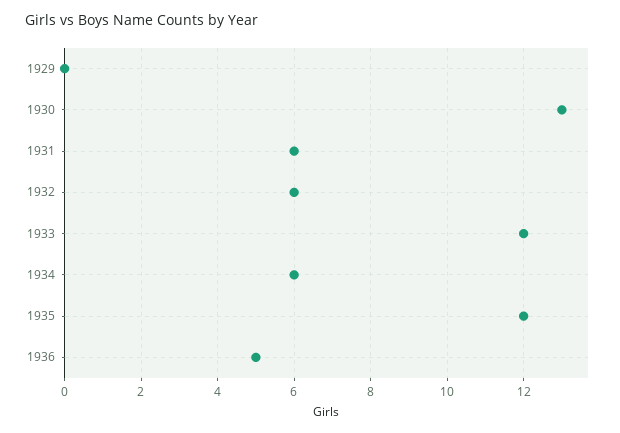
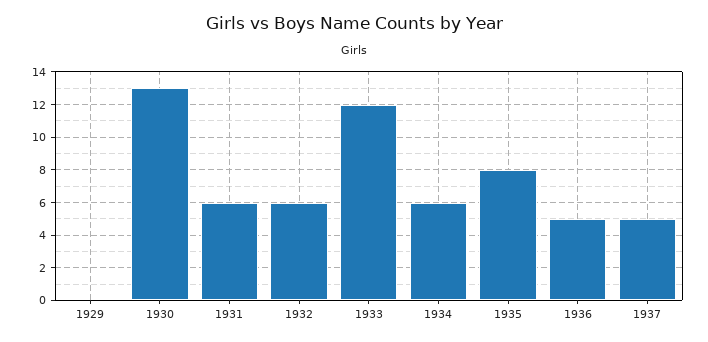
1935: 12 -> 8
1937: none -> 5

